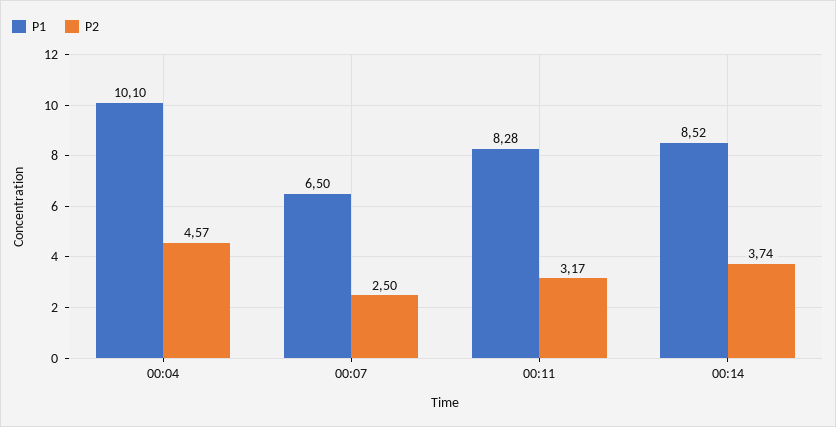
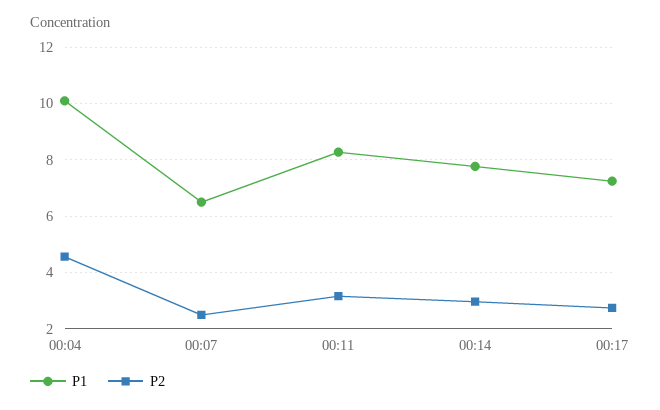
P1, 00:14: 8.52 -> 7.75
P2, 00:14: 3.74 -> 3
P1, 00:17: none -> 7.25
P2, 00:17: none -> 2.75

